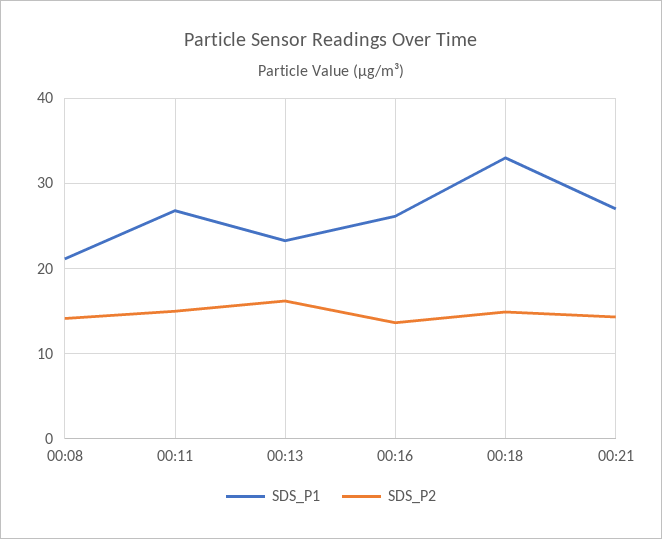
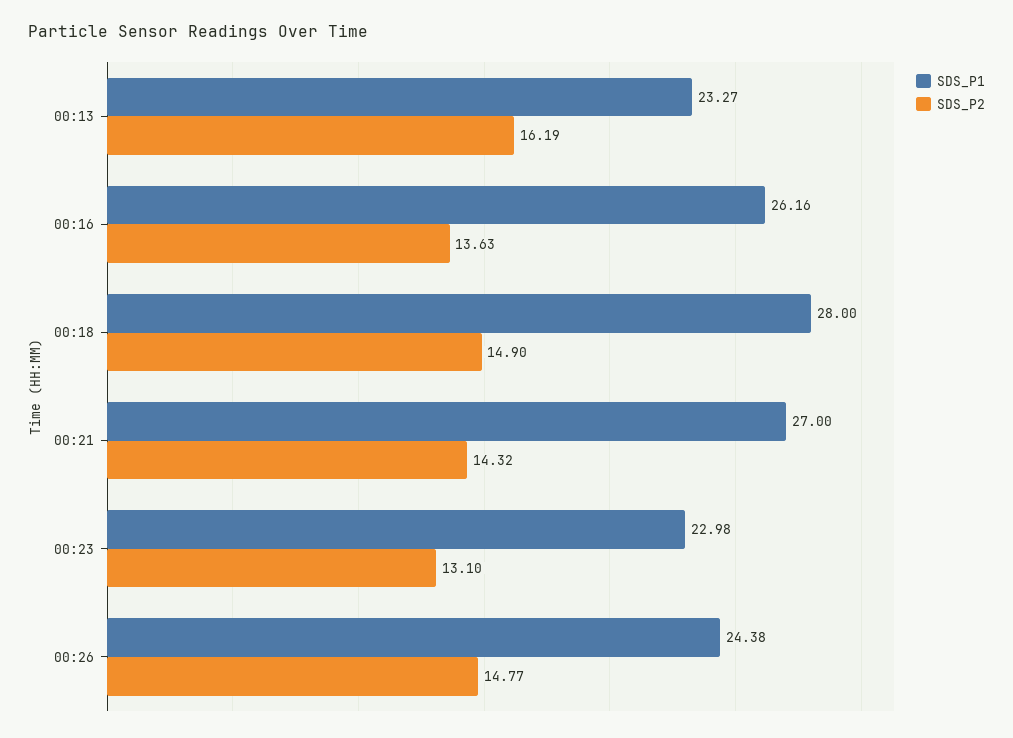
SDS_P1, 00:08: 21 -> none
SDS_P2, 00:08: 14 -> none
SDS_P1, 00:11: 27 -> none
SDS_P2, 00:11: 15 -> none
SDS_P1, 00:18: 33 -> 28
SDS_P1, 00:23: none -> 22.98
SDS_P2, 00:23: none -> 13.1
SDS_P1, 00:26: none -> 24.38
SDS_P2, 00:26: none -> 14.77

